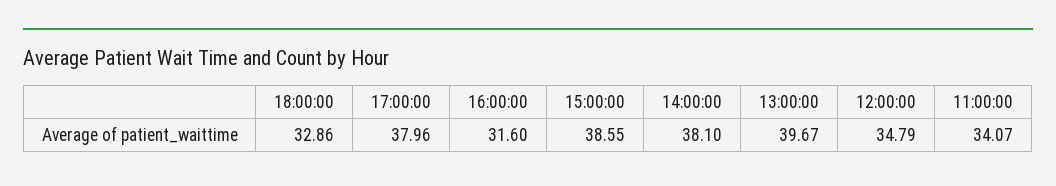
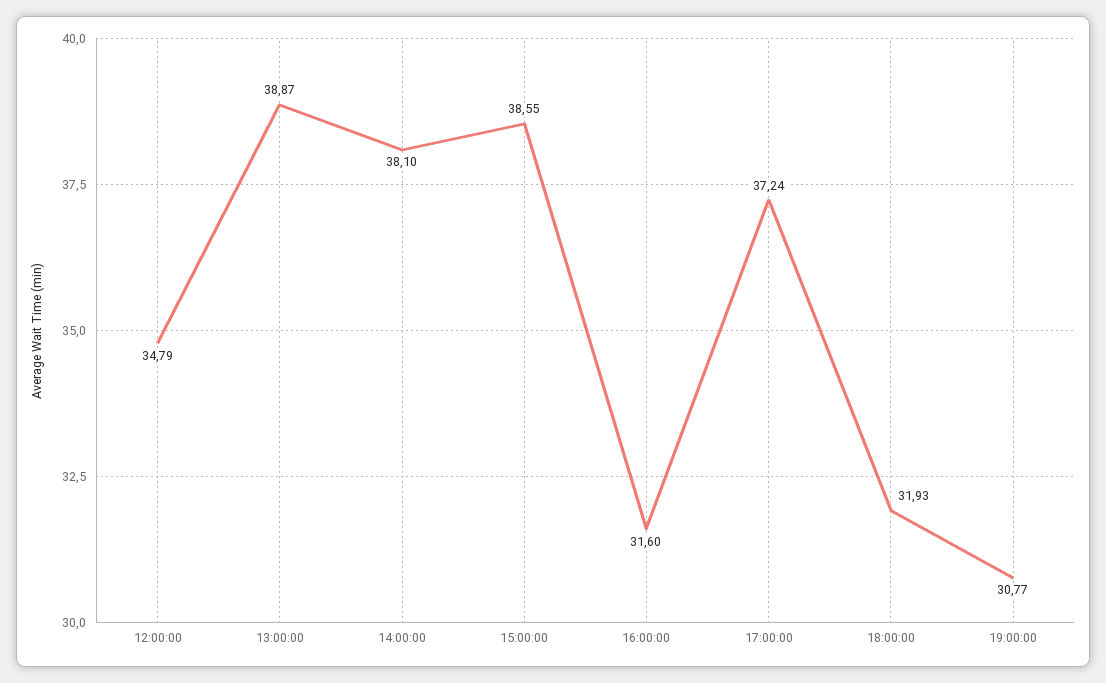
18:00:00: 32.86 -> 31.93
17:00:00: 37.96 -> 37.24
13:00:00: 39.67 -> 38.87
11:00:00: 34.07 -> none
19:00:00: none -> 30.77

